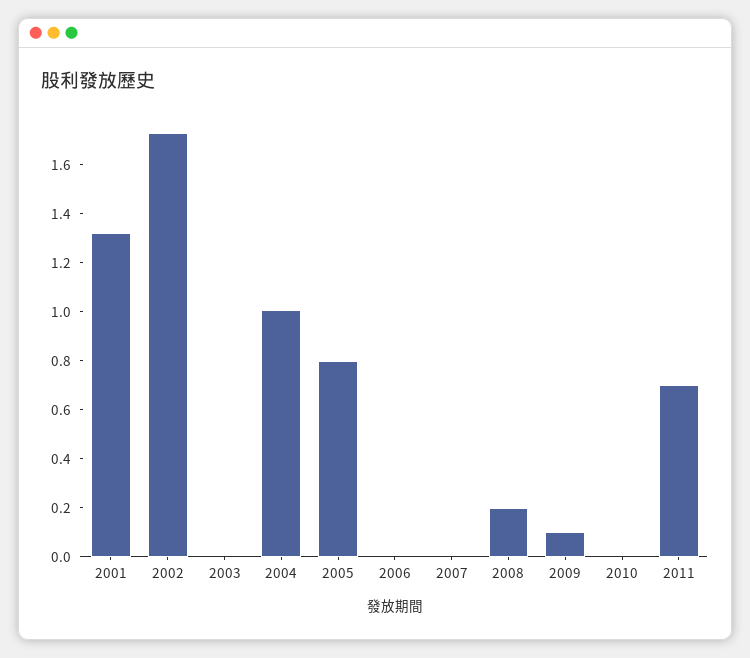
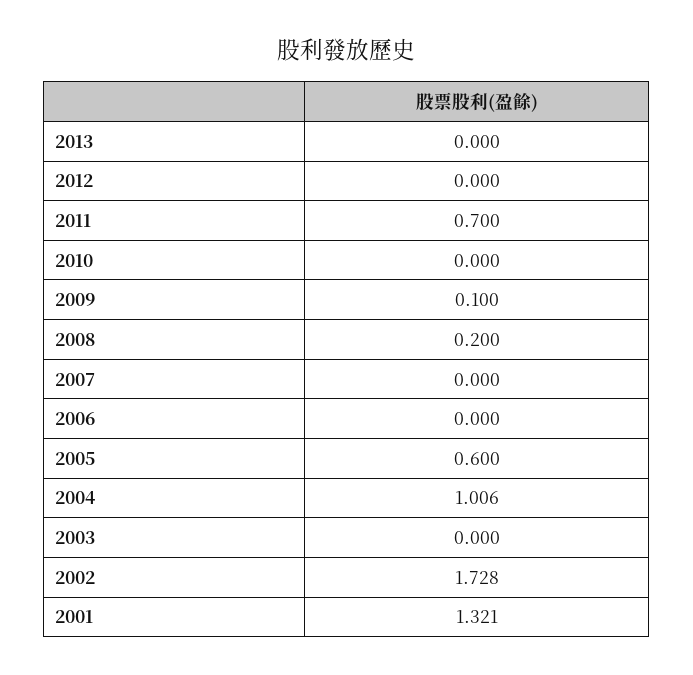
2005: 0.8 -> 0.6
2013: none -> 0
2012: none -> 0

